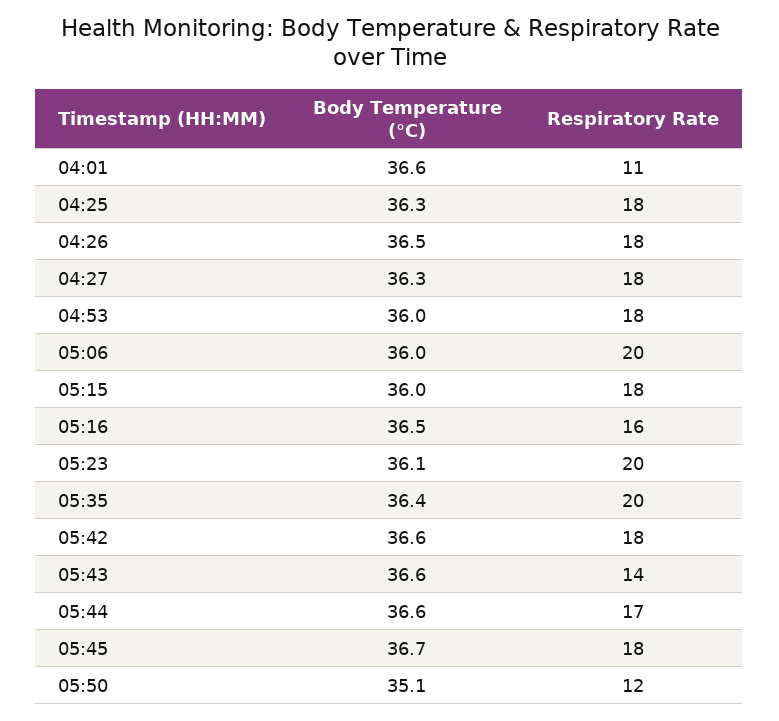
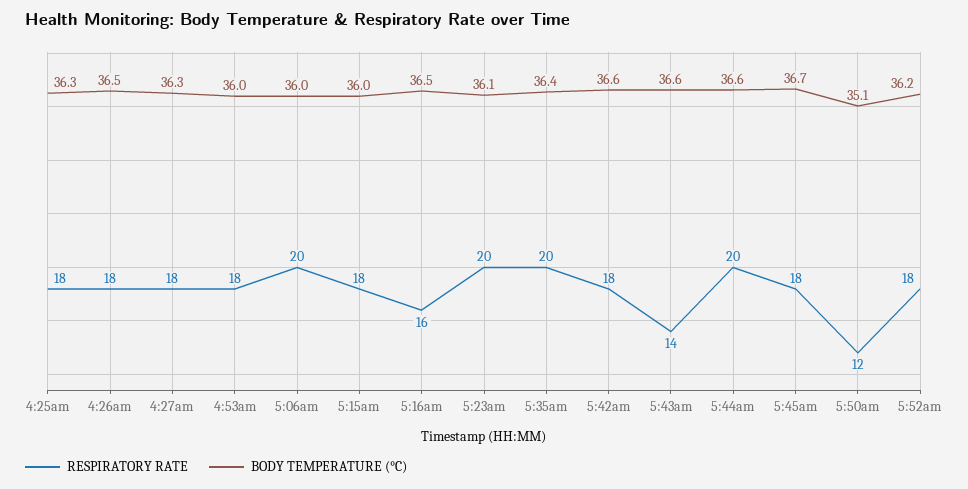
Body Temperature (°C), 04:01: 36.6 -> none
Respiratory Rate, 04:01: 11 -> none
Respiratory Rate, 05:44: 17 -> 20
Respiratory Rate, 5:52am: none -> 18
Body Temperature (°C), 5:52am: none -> 36.2

